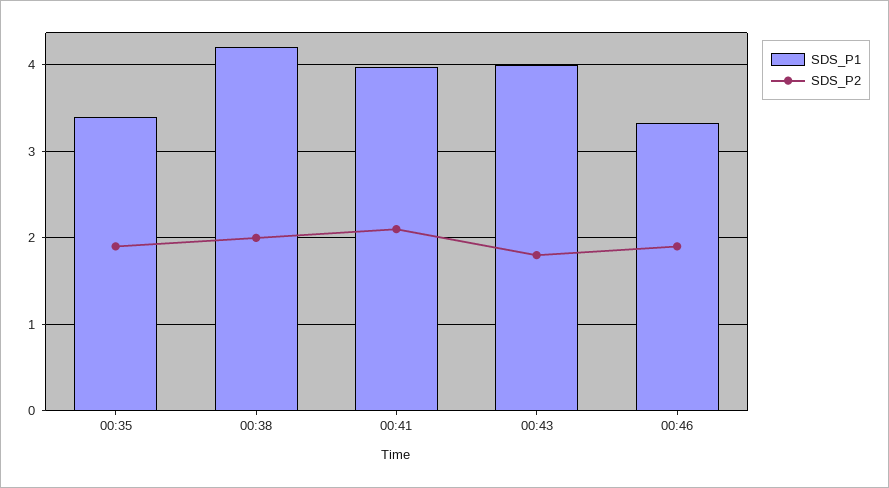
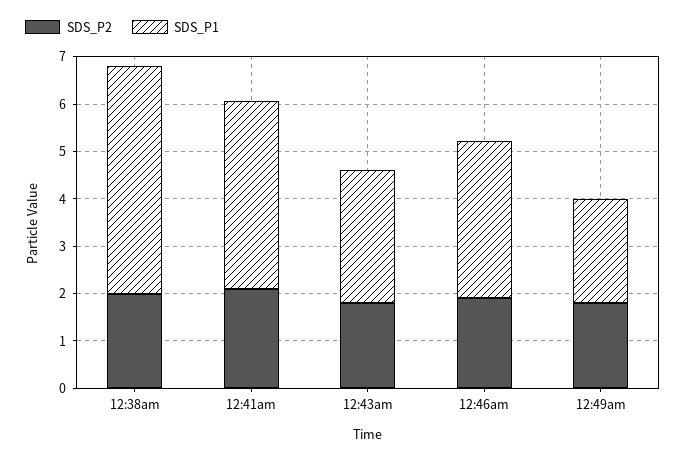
SDS_P1, 00:35: 3.4 -> none
SDS_P2, 00:35: 1.9 -> none
SDS_P1, 00:38: 4.2 -> 4.8
SDS_P1, 00:43: 4 -> 2.8
SDS_P2, 12:49am: none -> 1.8
SDS_P1, 12:49am: none -> 2.2

